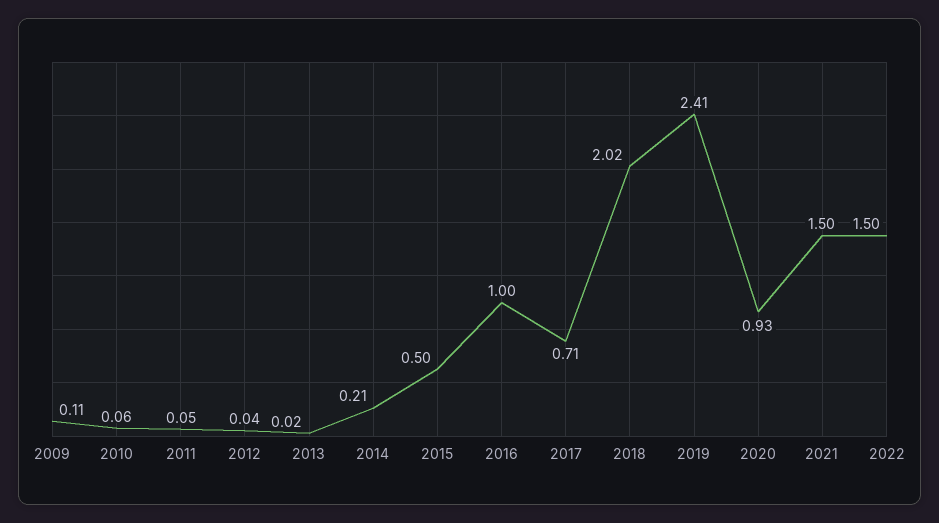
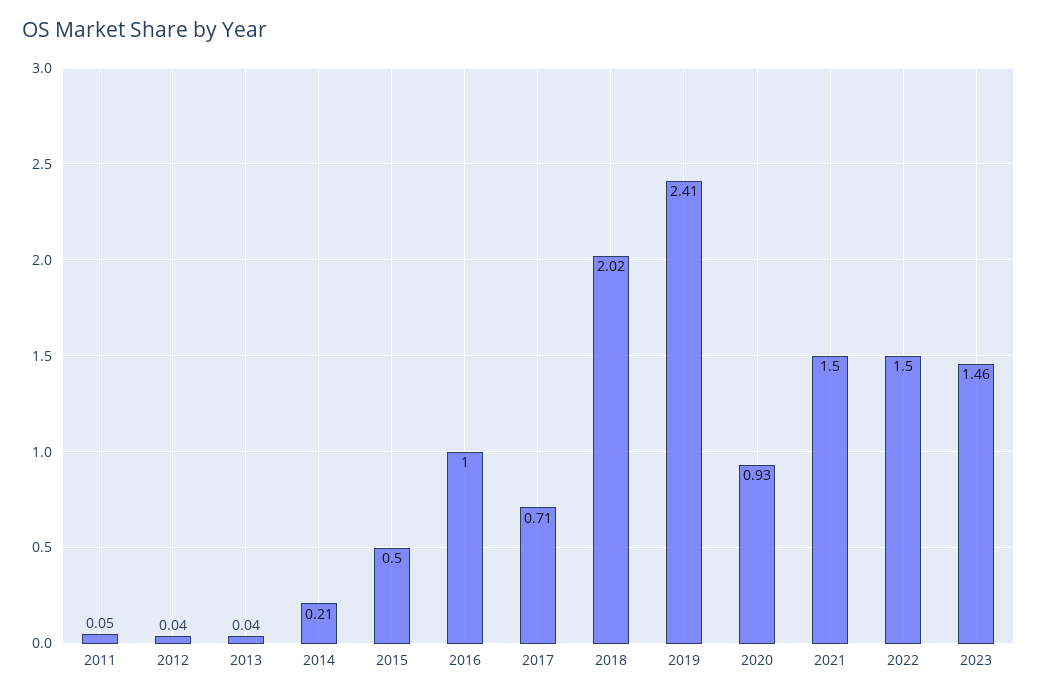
2009: 0.11 -> none
2010: 0.06 -> none
2013: 0.02 -> 0.04
2023: none -> 1.46

